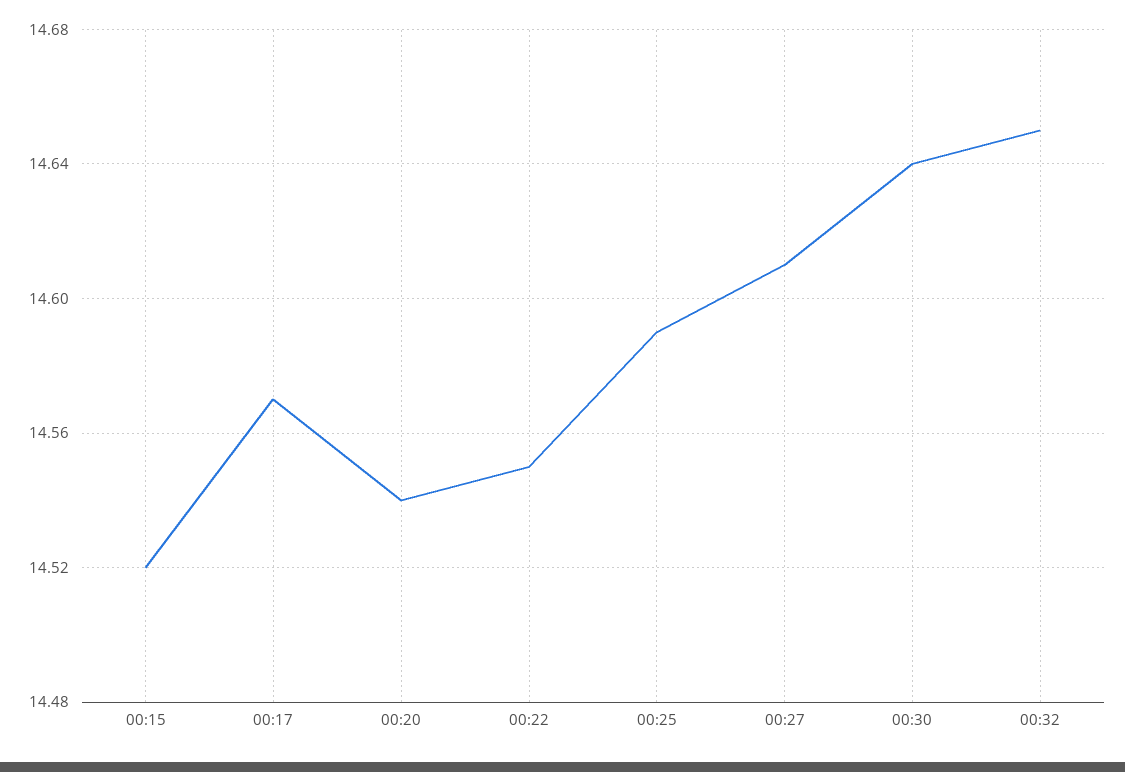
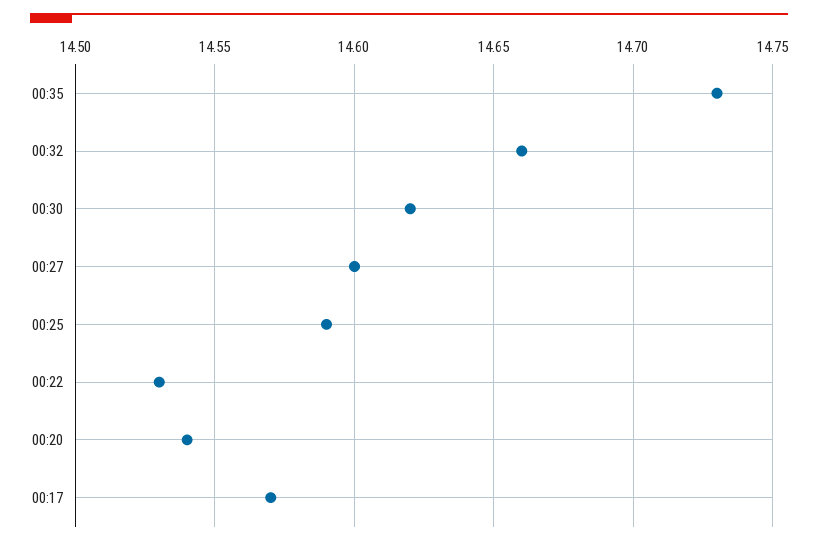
00:15: 14.52 -> none
00:22: 14.55 -> 14.53
00:27: 14.61 -> 14.6
00:30: 14.64 -> 14.62
00:32: 14.65 -> 14.66
00:35: none -> 14.73

